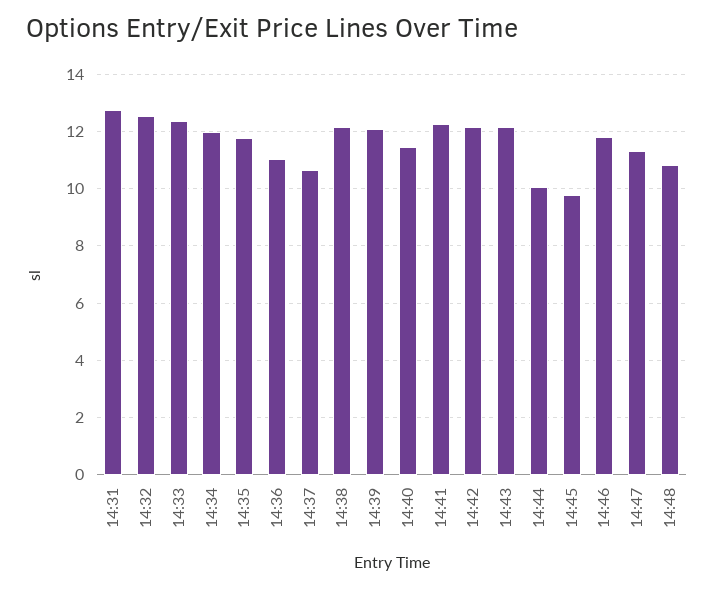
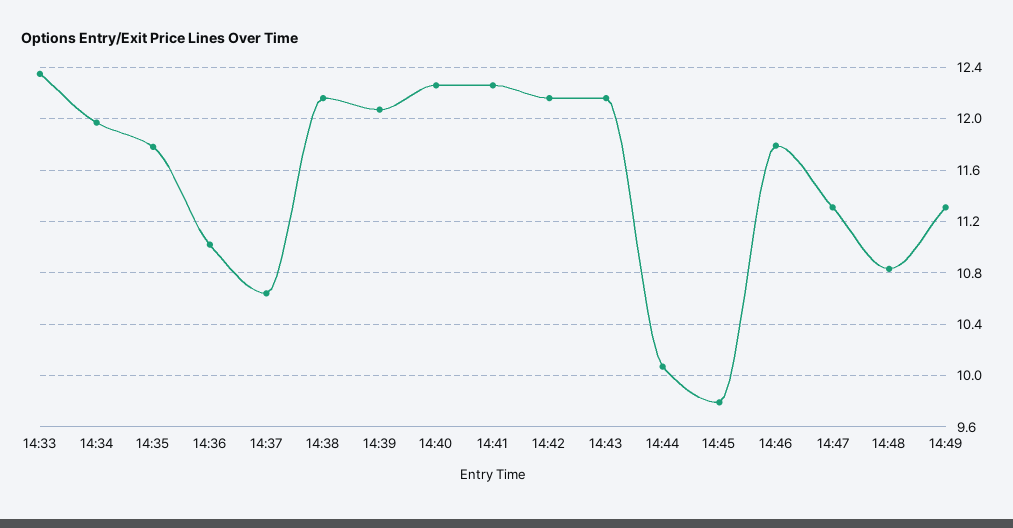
14:31: 12.75 -> none
14:32: 12.5 -> none
14:40: 11.5 -> 12.25
14:49: none -> 11.3

